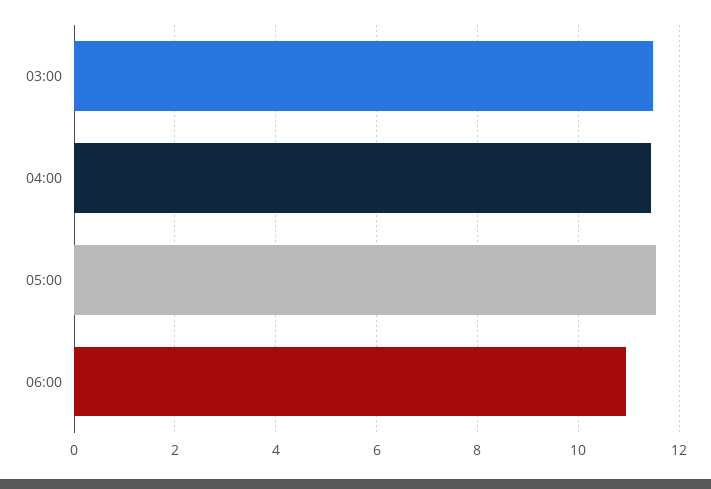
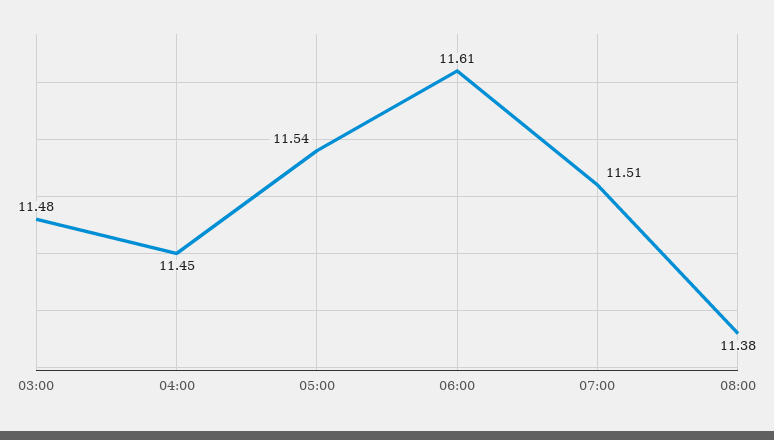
06:00: 11 -> 11.61
07:00: none -> 11.51
08:00: none -> 11.38

